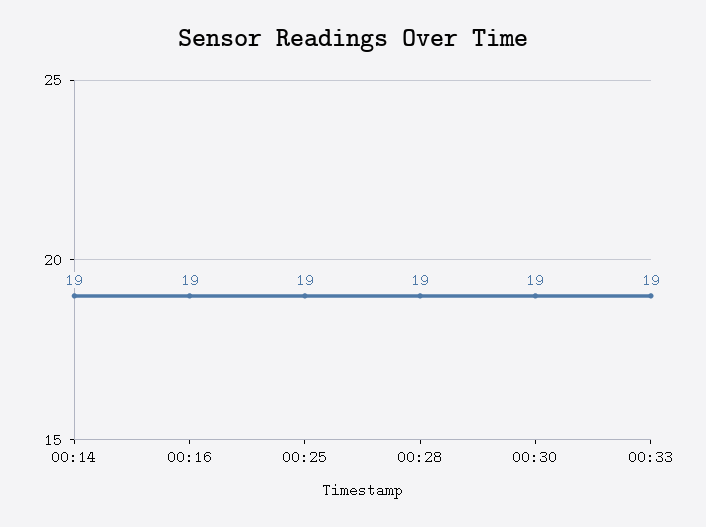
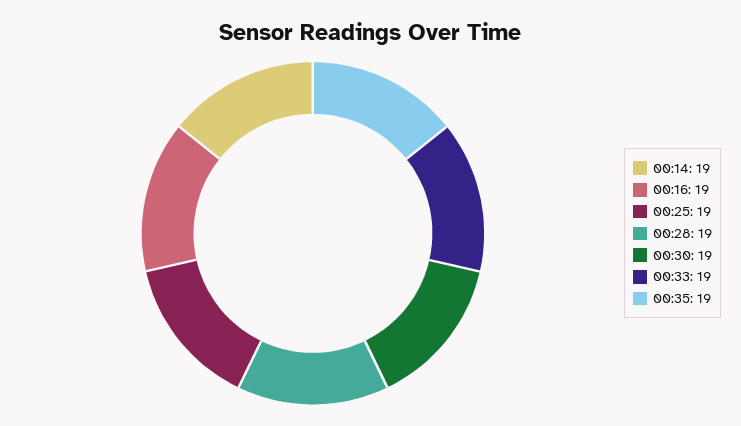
00:35: none -> 19

